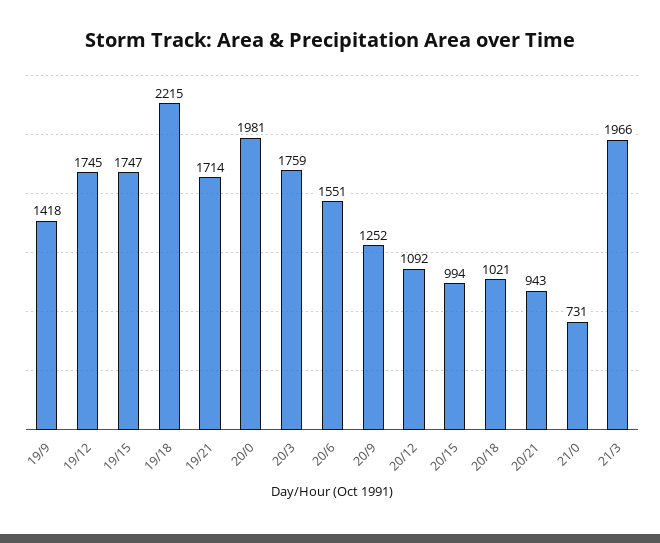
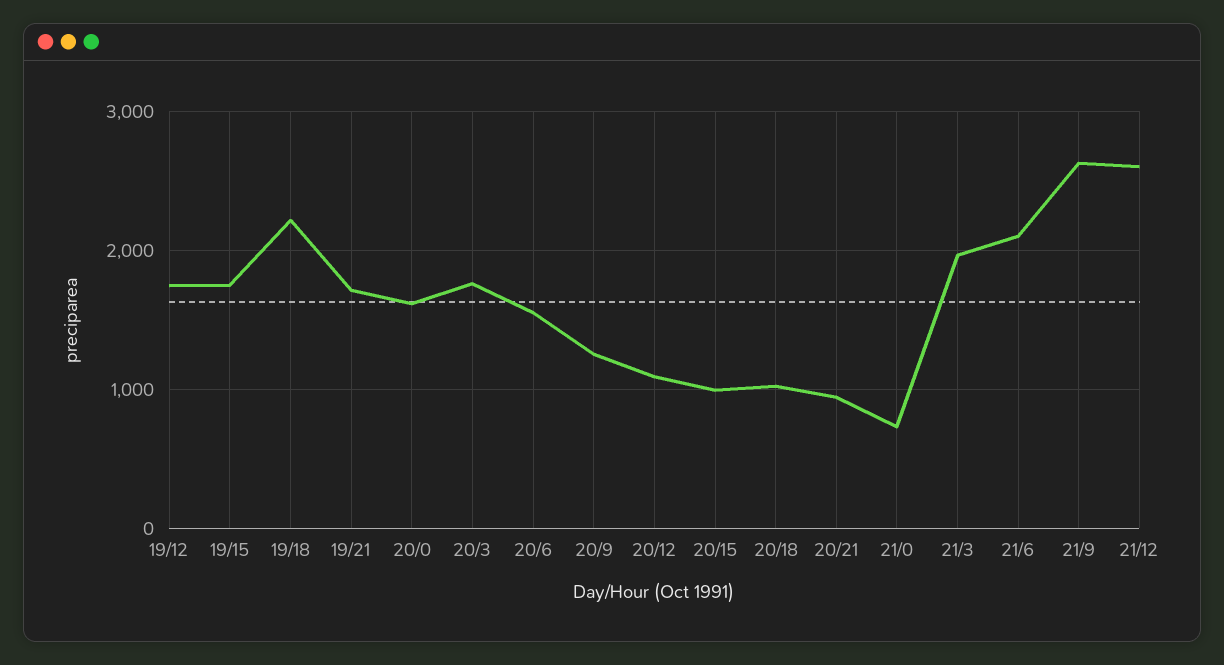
19/9: 1418 -> none
20/0: 1981 -> 1600
21/6: none -> 2100
21/9: none -> 2600
21/12: none -> 2600

